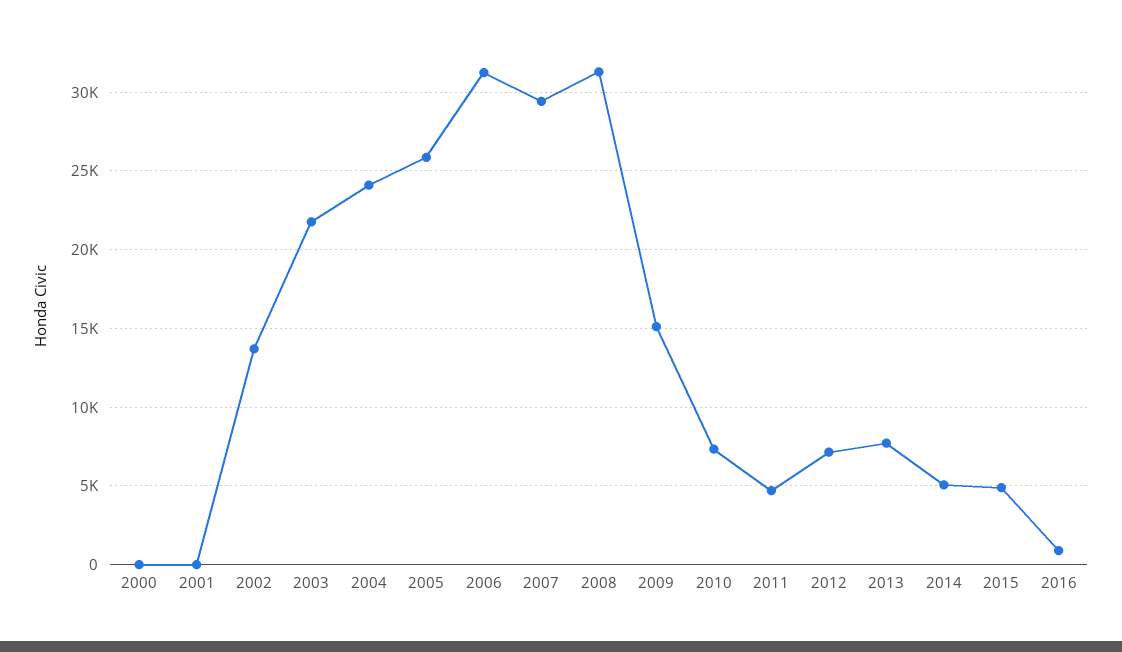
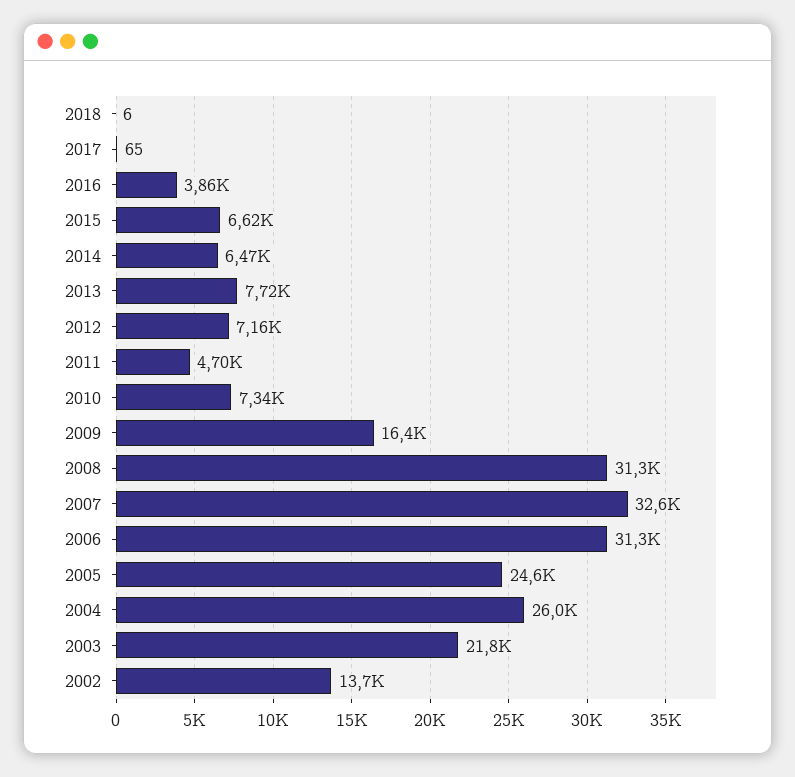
2000: 0 -> none
2001: 0 -> none
2004: 24000 -> 26000
2005: 26000 -> 24600
2007: 29500 -> 32600
2009: 15000 -> 16400
2014: 5000 -> 6470
2015: 5000 -> 6620
2016: 1000 -> 3860
2018: none -> 6
2017: none -> 65

